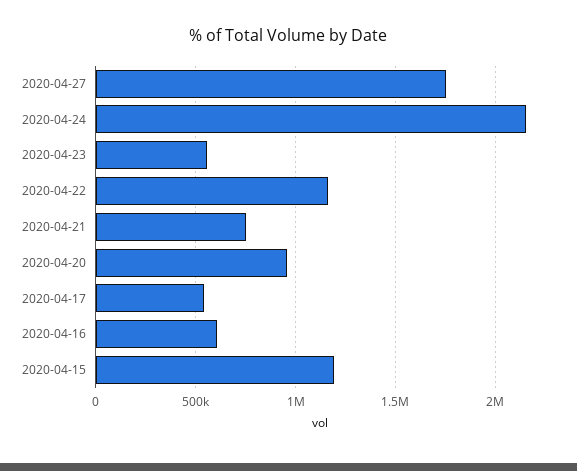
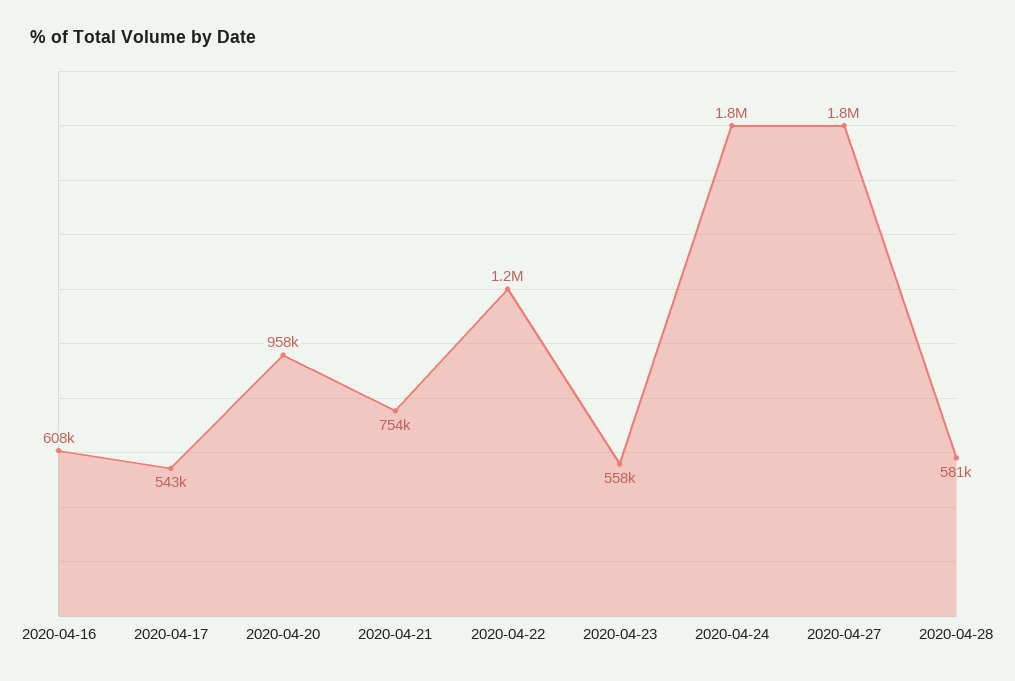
2020-04-24: 2150000 -> 1800000
2020-04-15: 1200000 -> none
2020-04-28: none -> 581000

